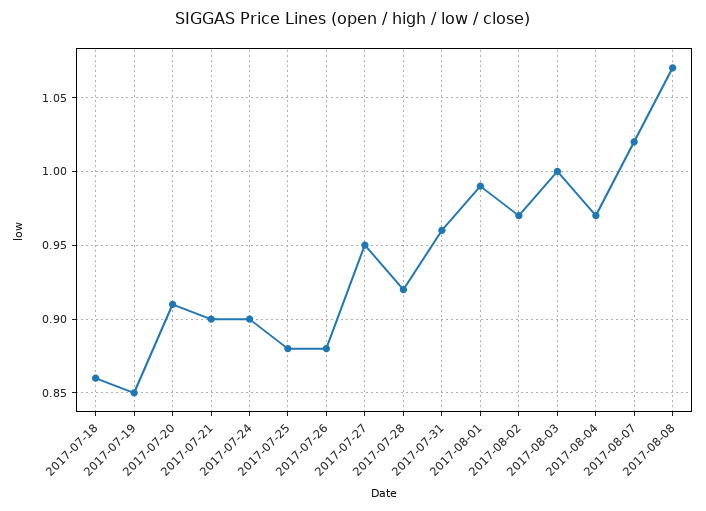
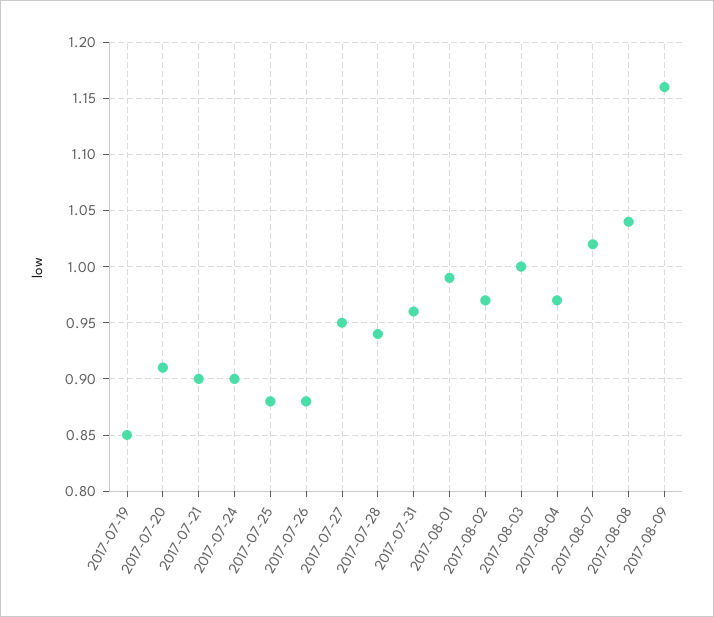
2017-07-18: 0.86 -> none
2017-07-28: 0.92 -> 0.94
2017-08-08: 1.07 -> 1.04
2017-08-09: none -> 1.16

